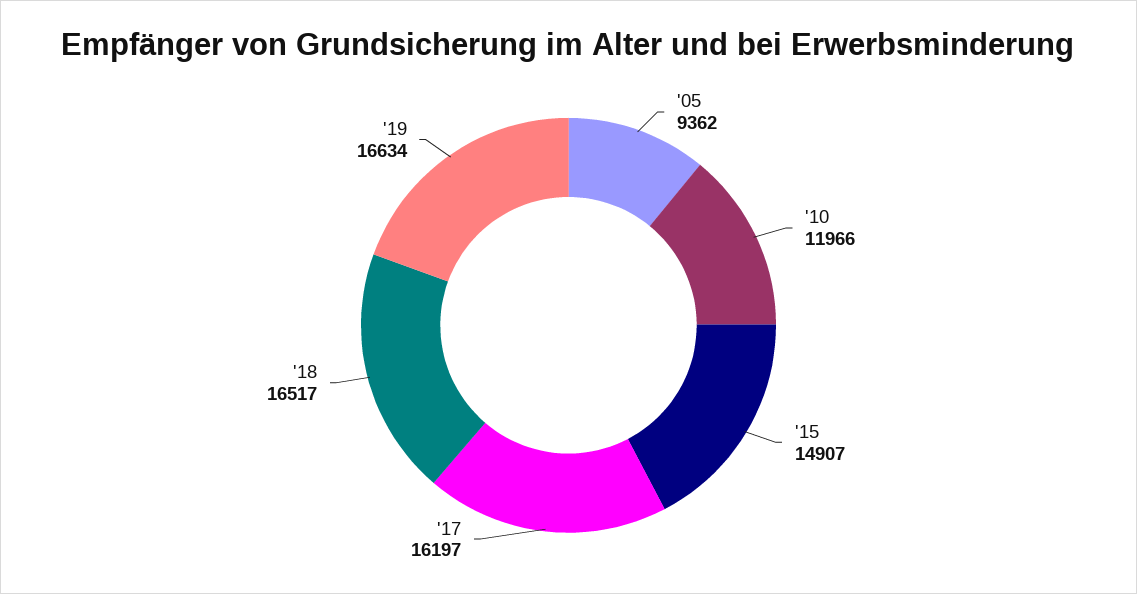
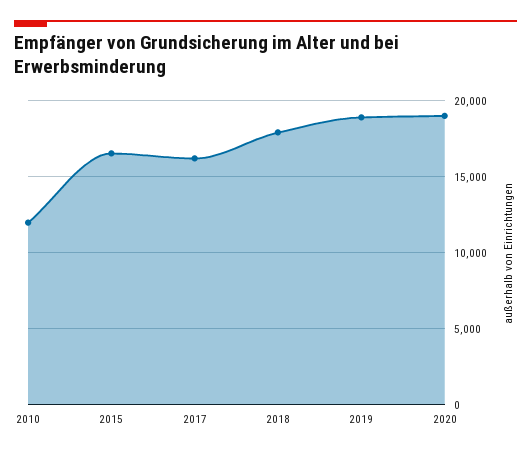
'05: 9362 -> none
'15: 14907 -> 16500
'18: 16517 -> 18000
'19: 16634 -> 19000
2020: none -> 19000

